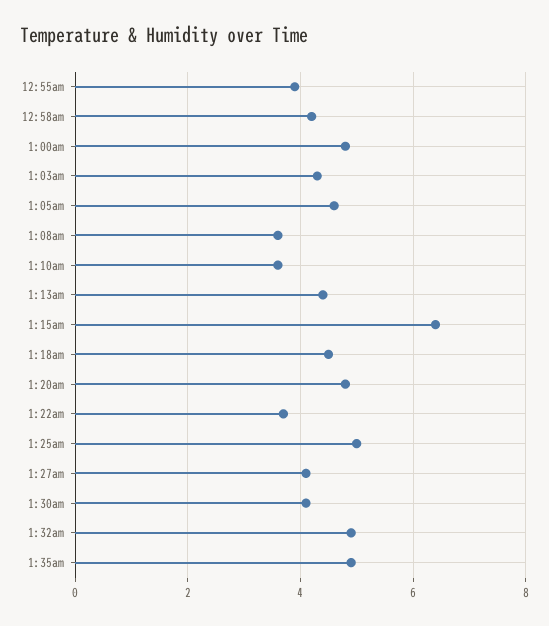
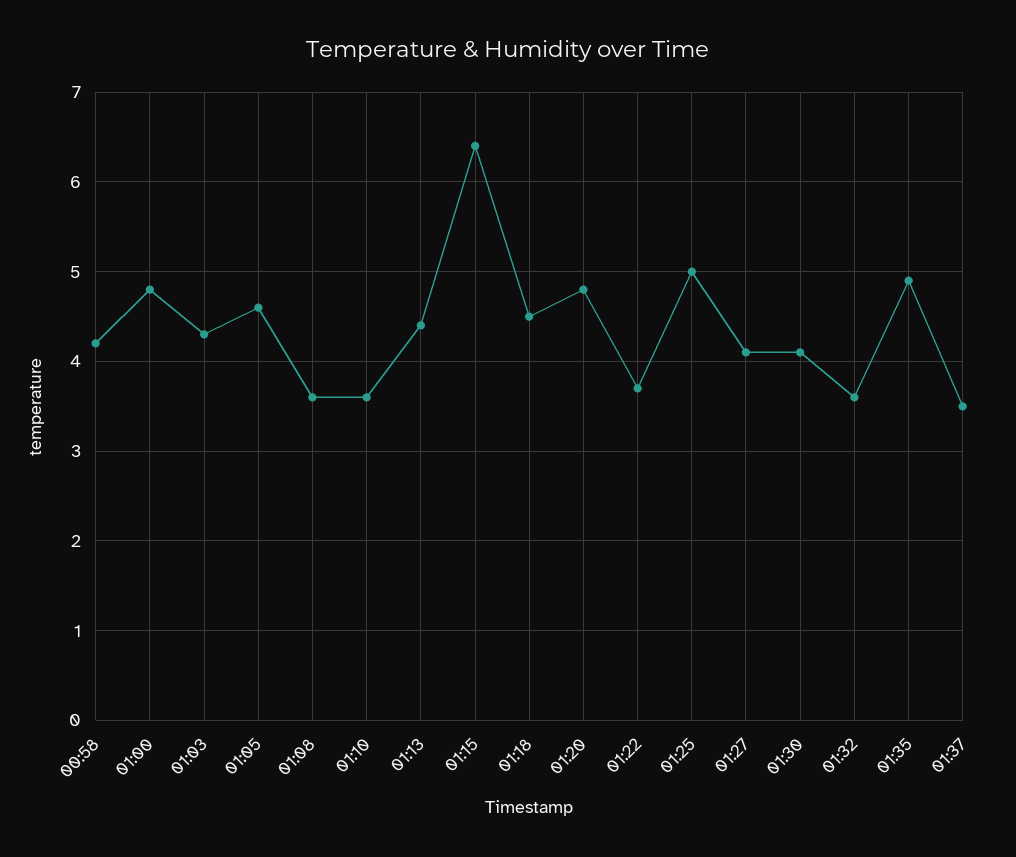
12:55am: 4 -> none
1:32am: 5 -> 3.6
01:37: none -> 3.5

